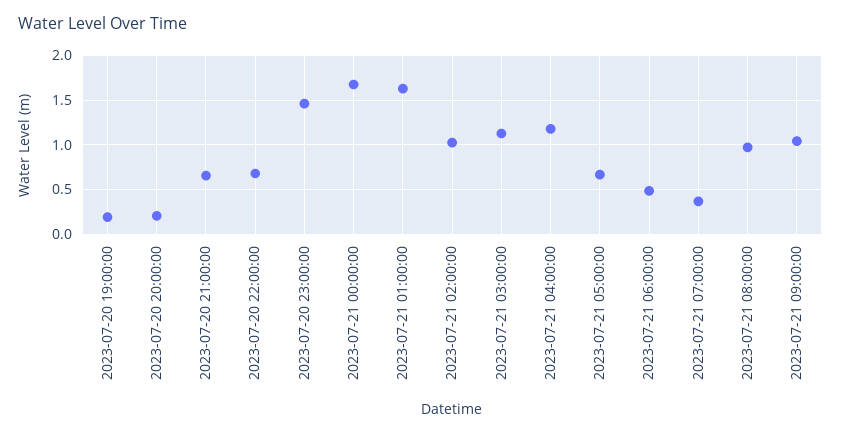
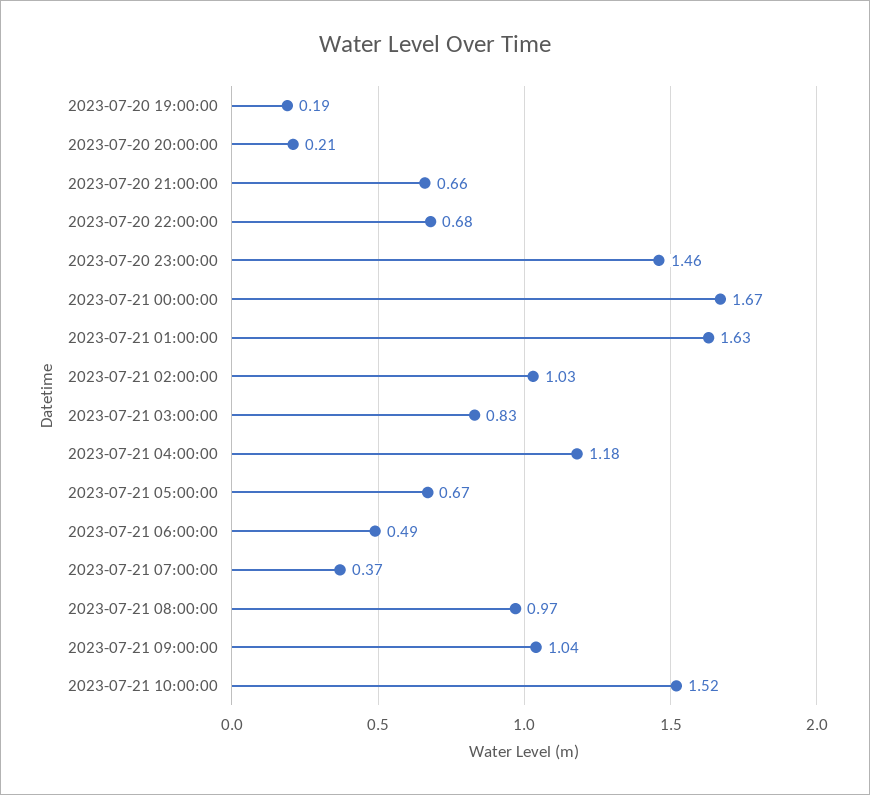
2023-07-21 03:00:00: 1.1 -> 0.83
2023-07-21 10:00:00: none -> 1.52

